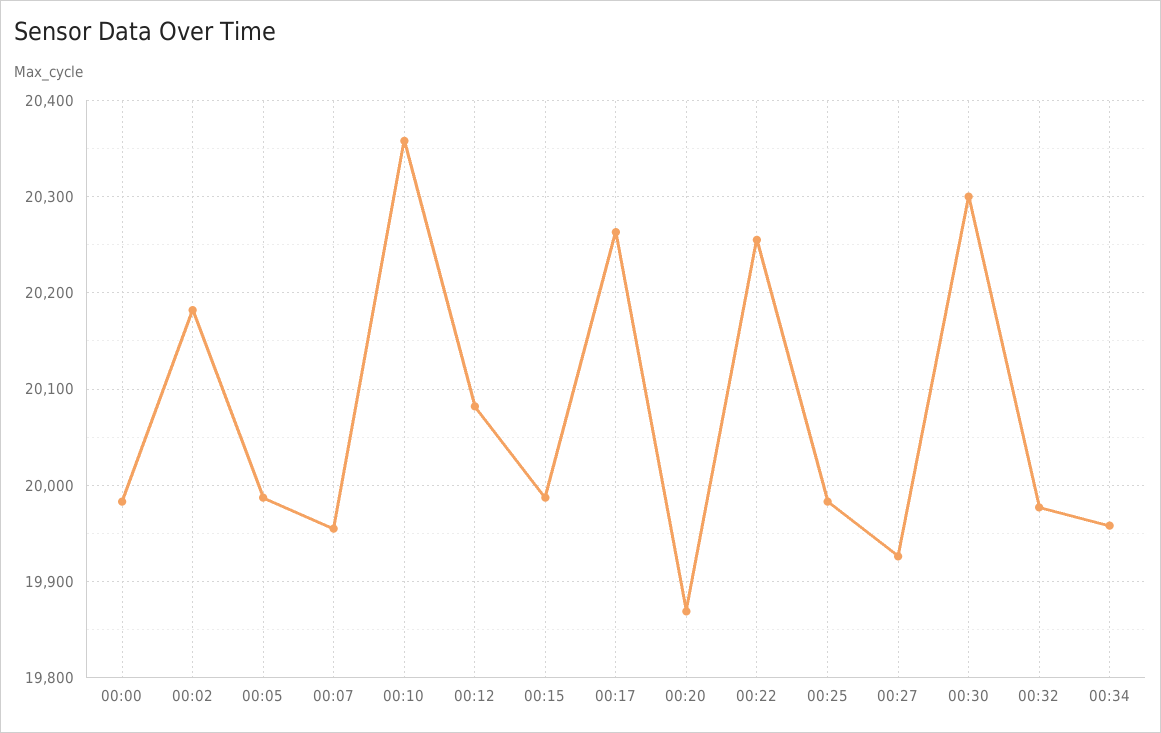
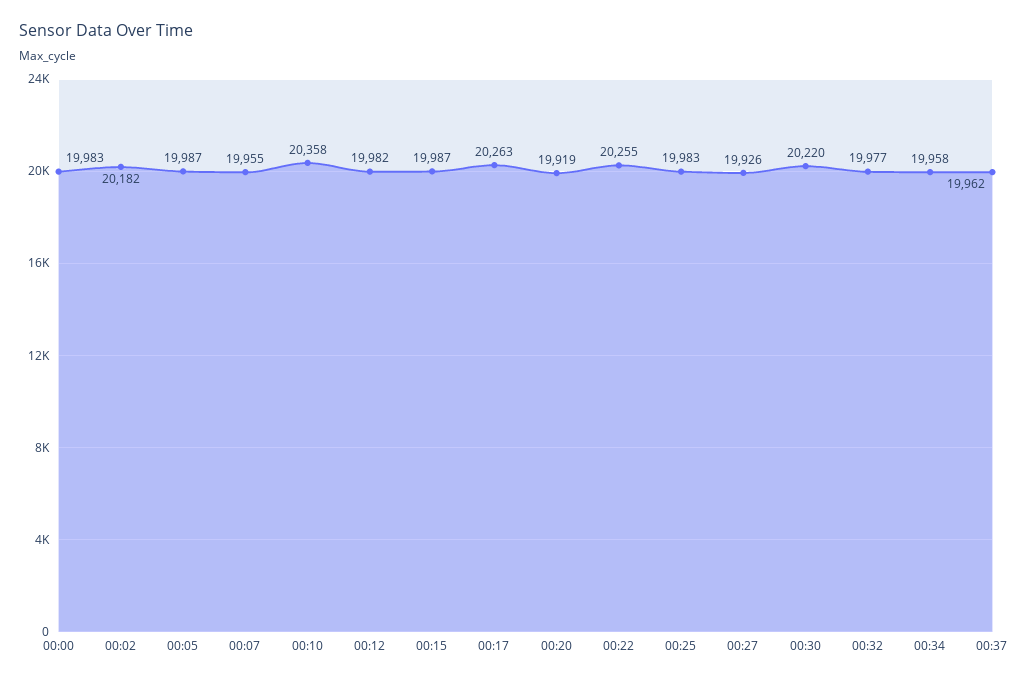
00:12: 20080 -> 19982
00:20: 19870 -> 19919
00:30: 20300 -> 20220
00:37: none -> 19962

